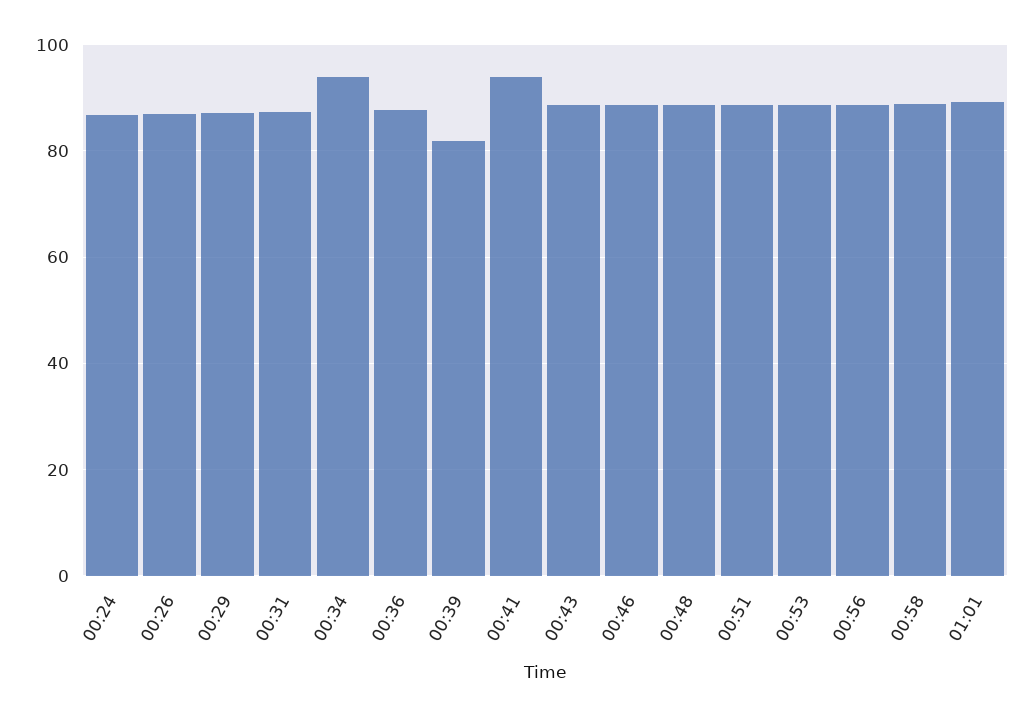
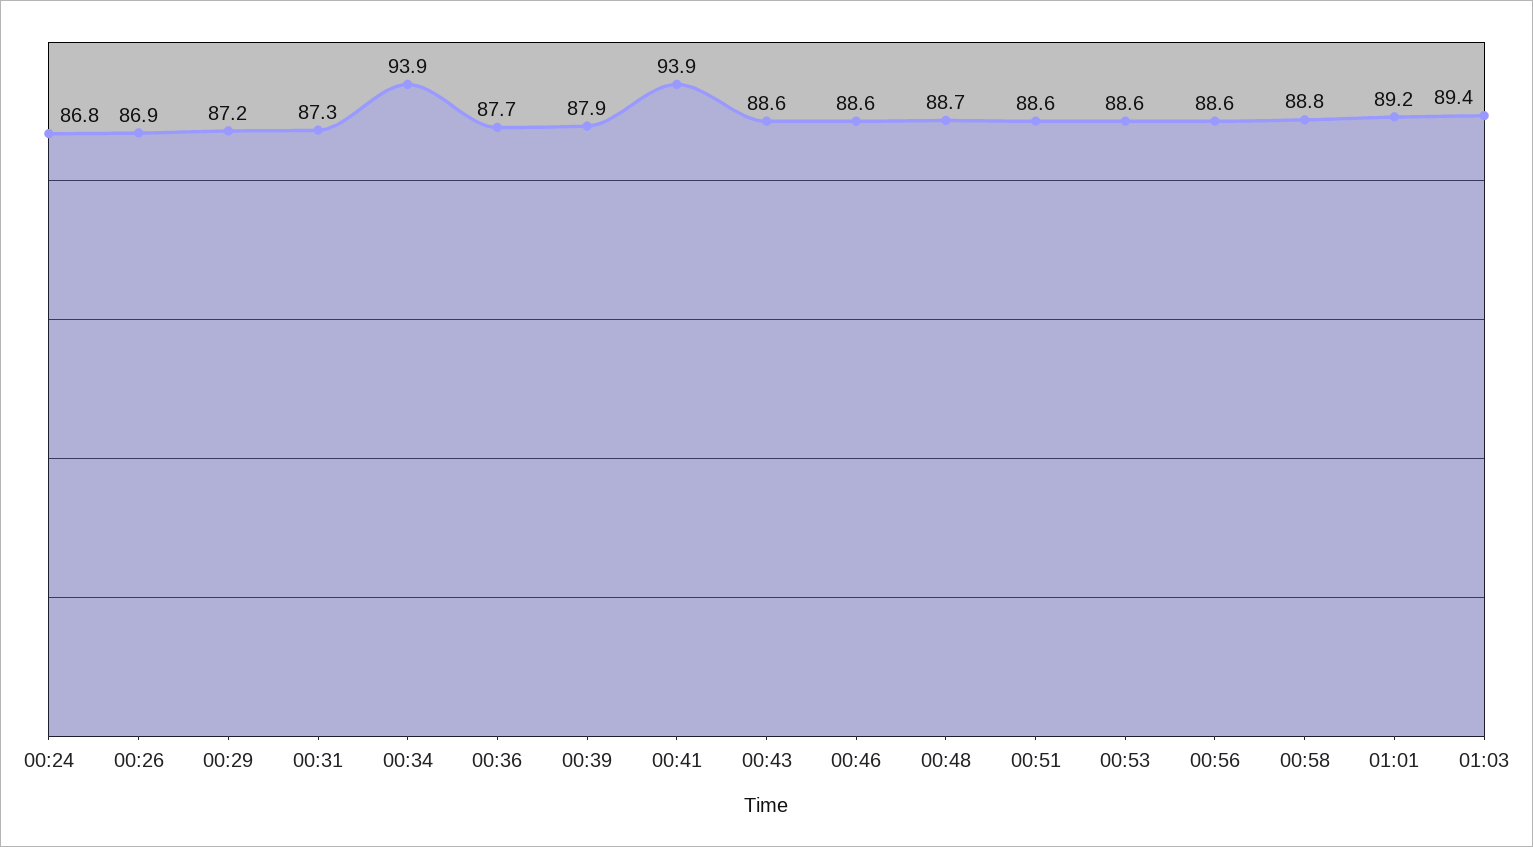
00:39: 82 -> 87.9
01:03: none -> 89.4

